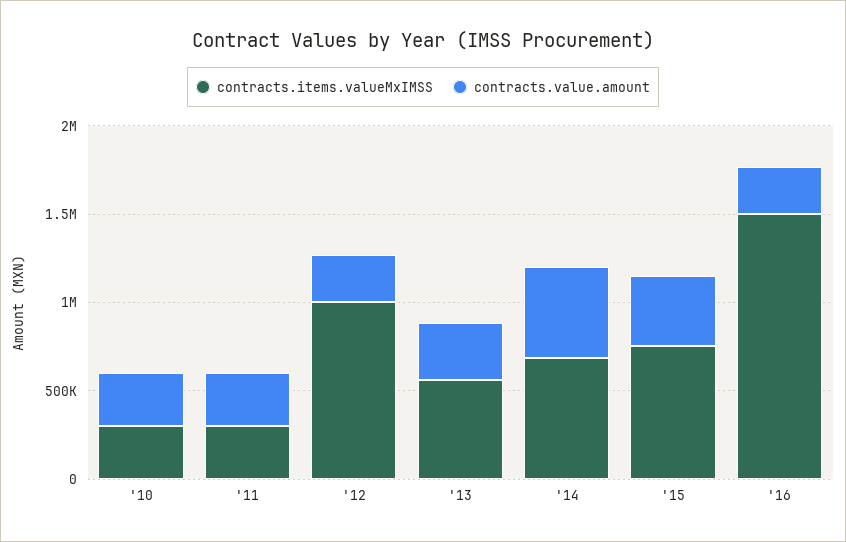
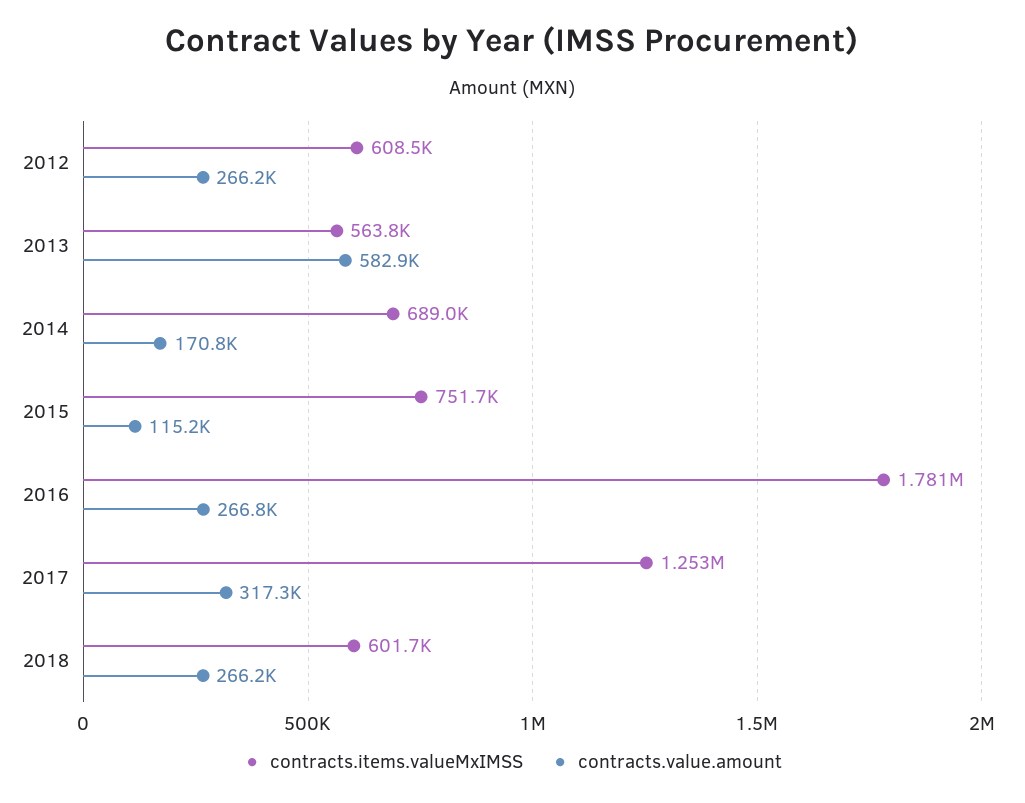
contracts.items.valueMxIMSS, '10: 300000 -> none
contracts.value.amount, '10: 300000 -> none
contracts.items.valueMxIMSS, '11: 300000 -> none
contracts.value.amount, '11: 300000 -> none
contracts.items.valueMxIMSS, '12: 1000000 -> 608500
contracts.value.amount, '13: 300000 -> 582900
contracts.value.amount, '14: 500000 -> 170800
contracts.value.amount, '15: 400000 -> 115200
contracts.items.valueMxIMSS, '16: 1500000 -> 1781000
contracts.items.valueMxIMSS, 2017: none -> 1253000
contracts.value.amount, 2017: none -> 317300
contracts.items.valueMxIMSS, 2018: none -> 601700
contracts.value.amount, 2018: none -> 266200

